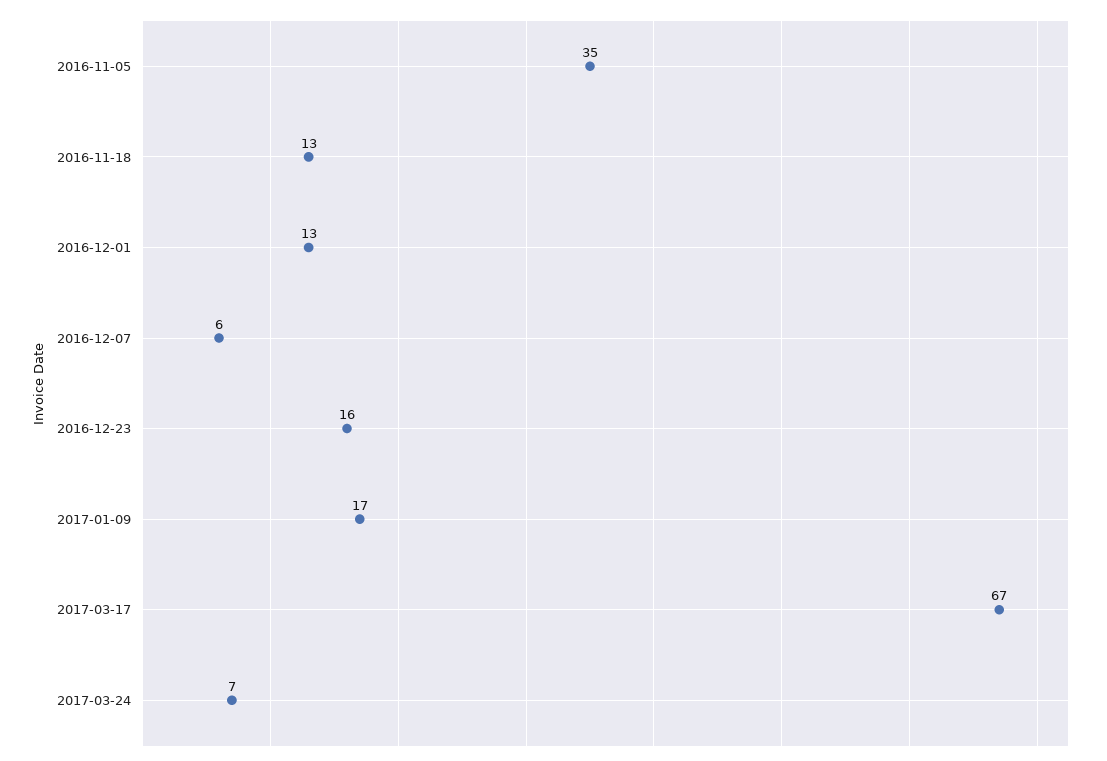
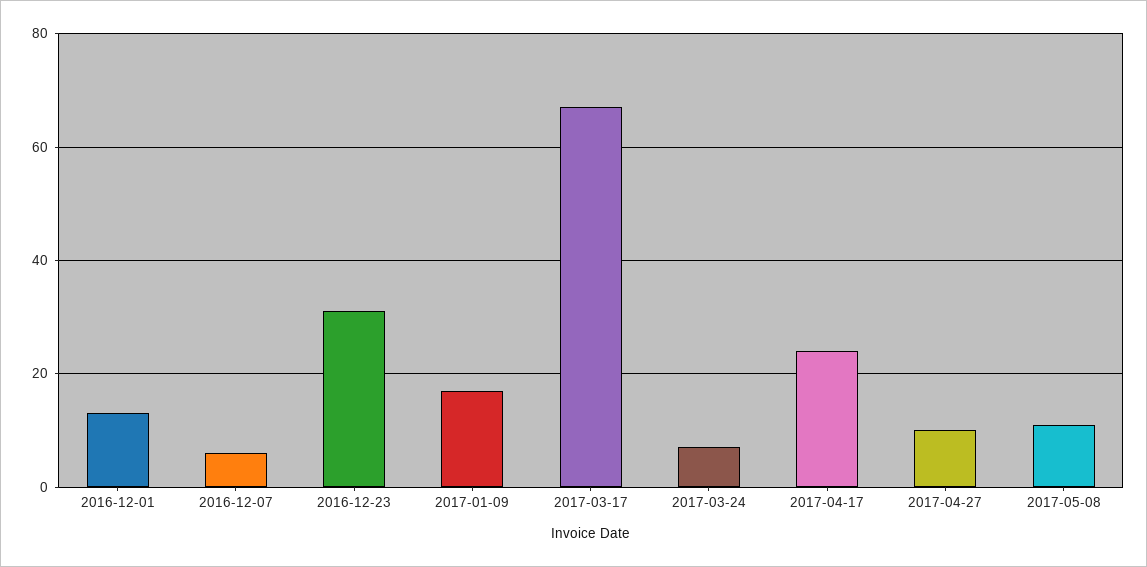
2016-11-05: 35 -> none
2016-11-18: 13 -> none
2016-12-23: 16 -> 30
2017-04-17: none -> 25
2017-04-27: none -> 10
2017-05-08: none -> 10

